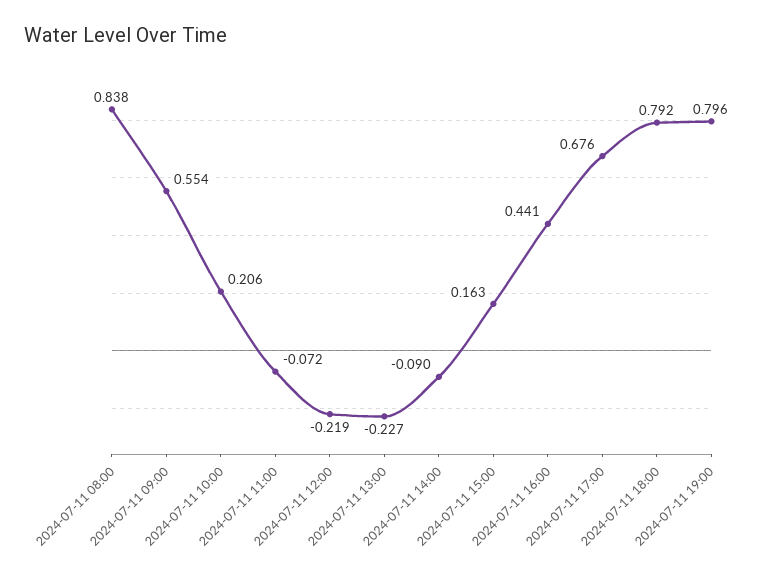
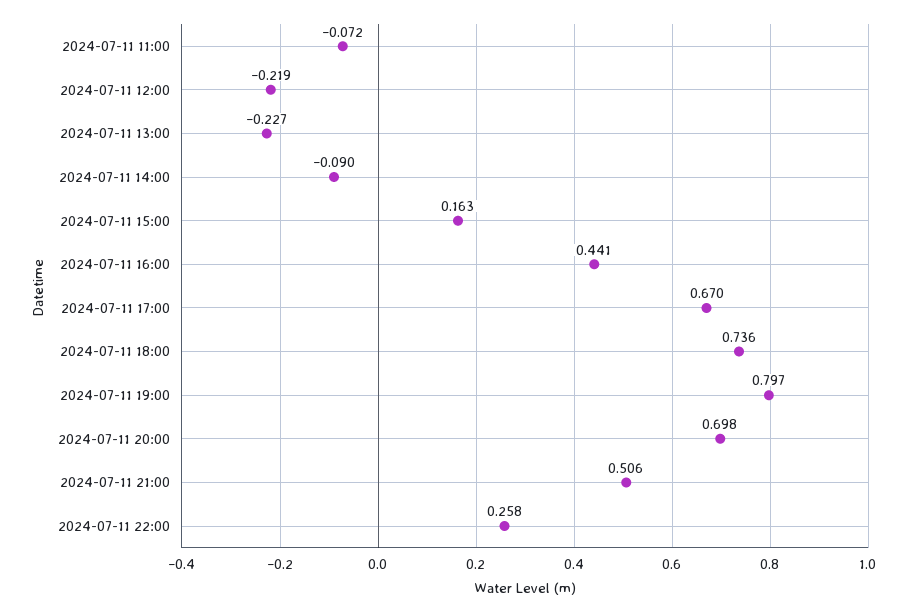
2024-07-11 08:00: 0.838 -> none
2024-07-11 09:00: 0.554 -> none
2024-07-11 10:00: 0.206 -> none
2024-07-11 17:00: 0.676 -> 0.67
2024-07-11 18:00: 0.792 -> 0.736
2024-07-11 19:00: 0.796 -> 0.797
2024-07-11 20:00: none -> 0.698
2024-07-11 21:00: none -> 0.506
2024-07-11 22:00: none -> 0.258

